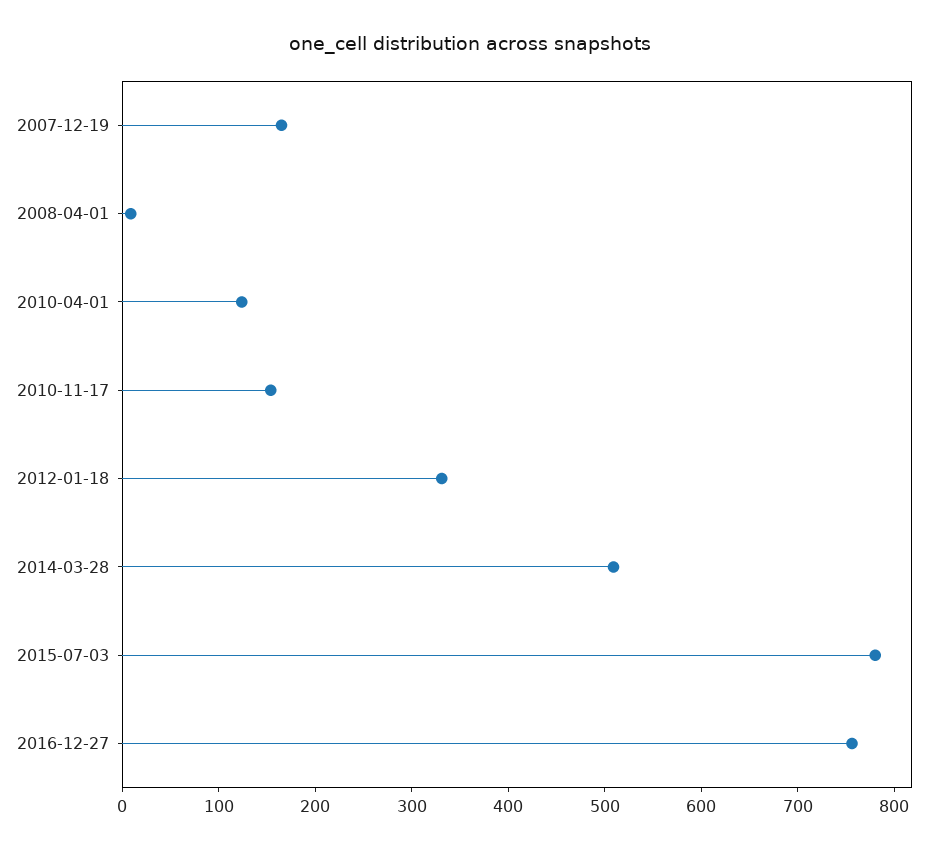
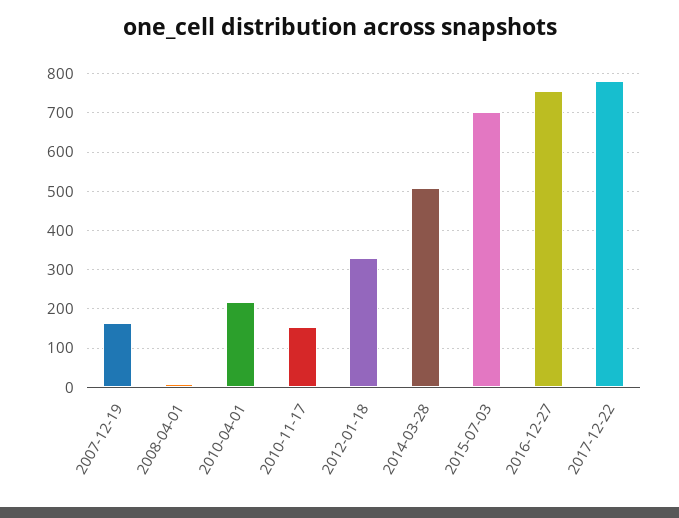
2010-04-01: 120 -> 220
2015-07-03: 780 -> 700
2017-12-22: none -> 780

